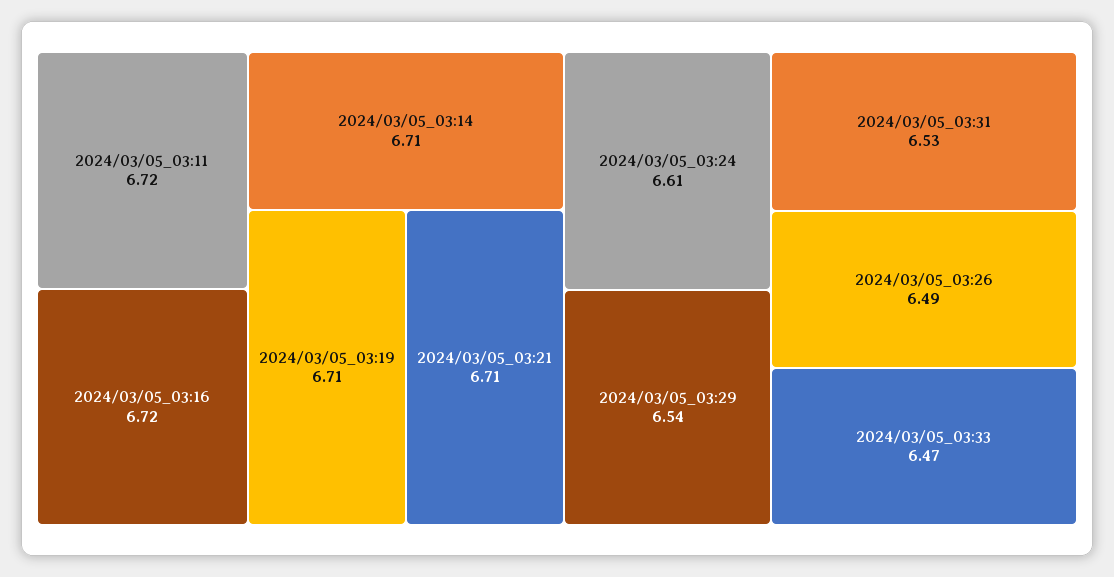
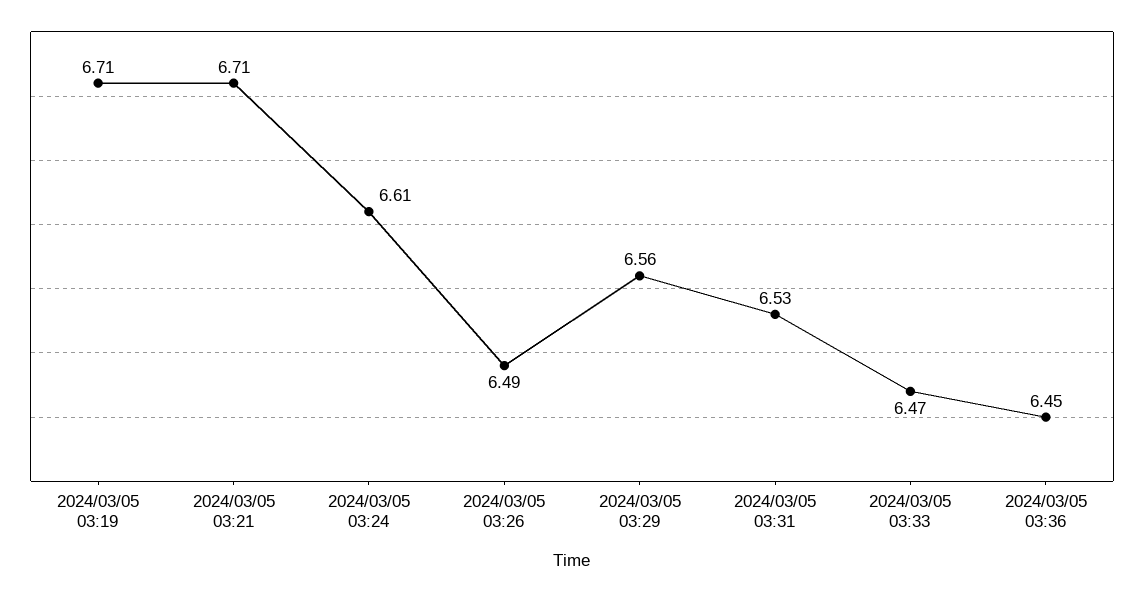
2024/03/05_03:11: 6.72 -> none
2024/03/05_03:16: 6.72 -> none
2024/03/05_03:14: 6.71 -> none
2024/03/05_03:29: 6.54 -> 6.56
2024/03/05 03:36: none -> 6.45

